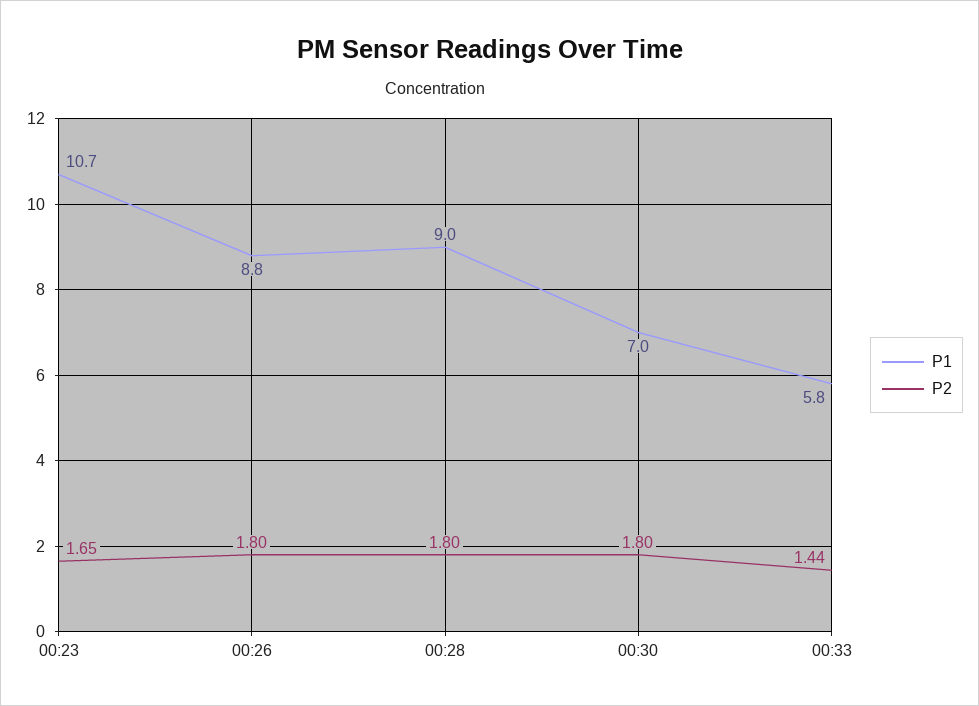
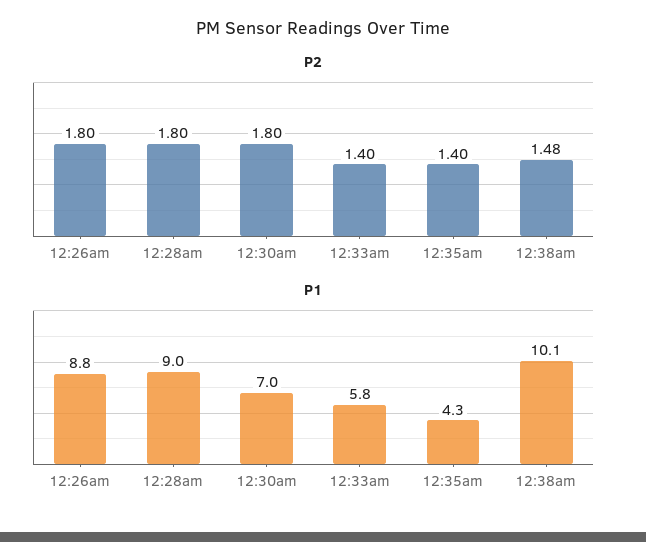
P1, 00:23: 10.7 -> none
P2, 00:23: 1.65 -> none
P2, 00:33: 1.44 -> 1.4
P2, 12:35am: none -> 1.4
P2, 12:38am: none -> 1.48
P1, 12:35am: none -> 4.3
P1, 12:38am: none -> 10.1

